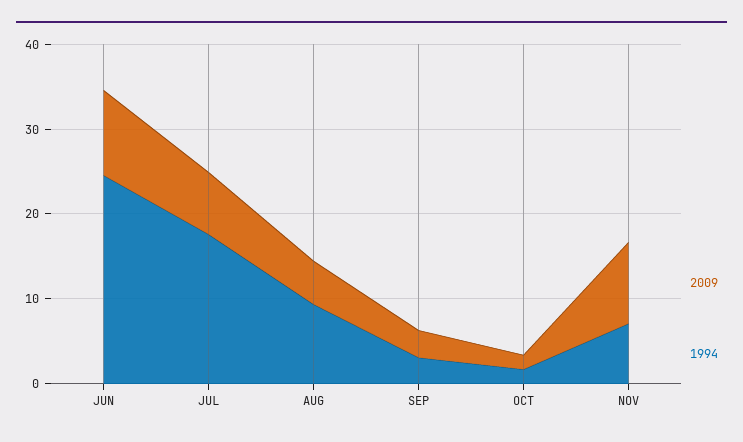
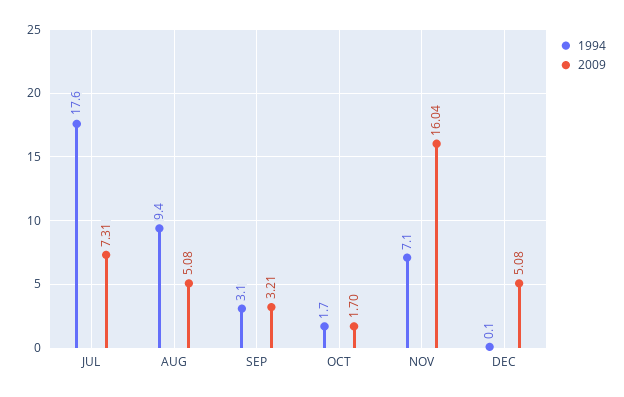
2009, JUN: 10 -> none
1994, JUN: 24 -> none
2009, NOV: 10 -> 16.04
1994, DEC: none -> 0.1
2009, DEC: none -> 5.08

